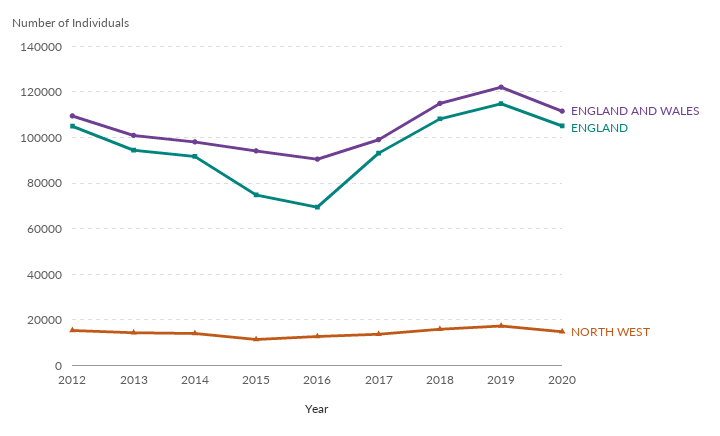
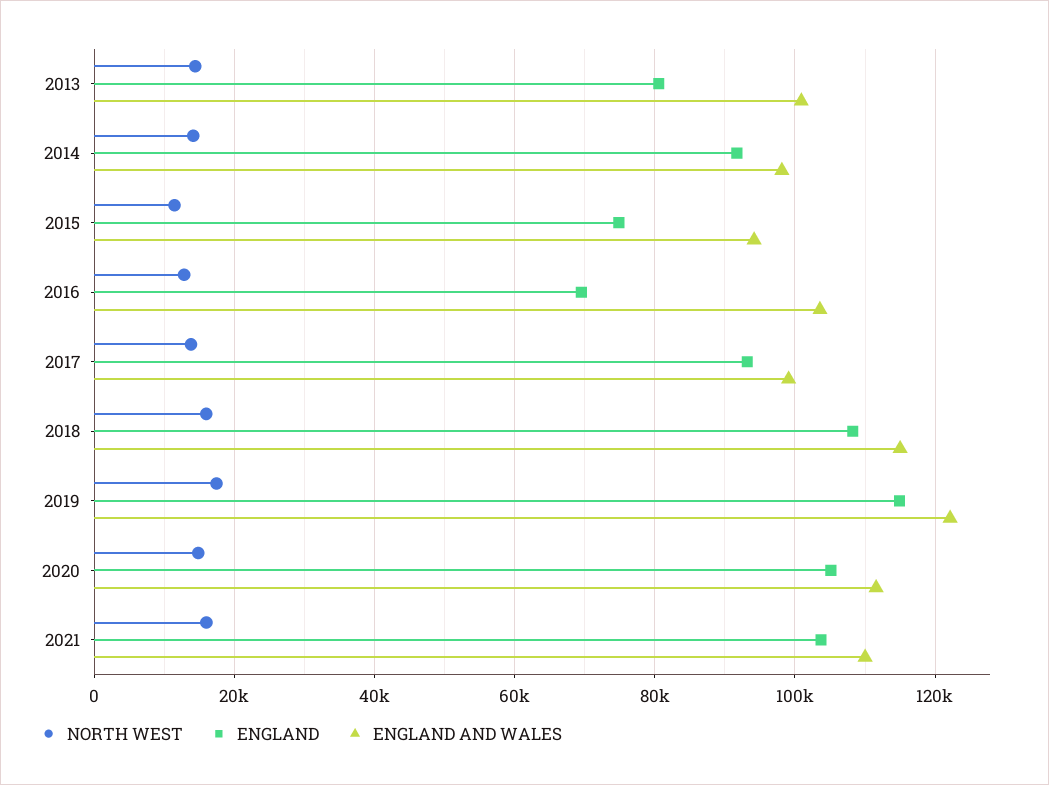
ENGLAND AND WALES, 2012: 110000 -> none
ENGLAND, 2012: 105000 -> none
NORTH WEST, 2012: 15000 -> none
ENGLAND, 2013: 95000 -> 80000
ENGLAND AND WALES, 2016: 90000 -> 104000
NORTH WEST, 2021: none -> 16000
ENGLAND, 2021: none -> 104000
ENGLAND AND WALES, 2021: none -> 110000

